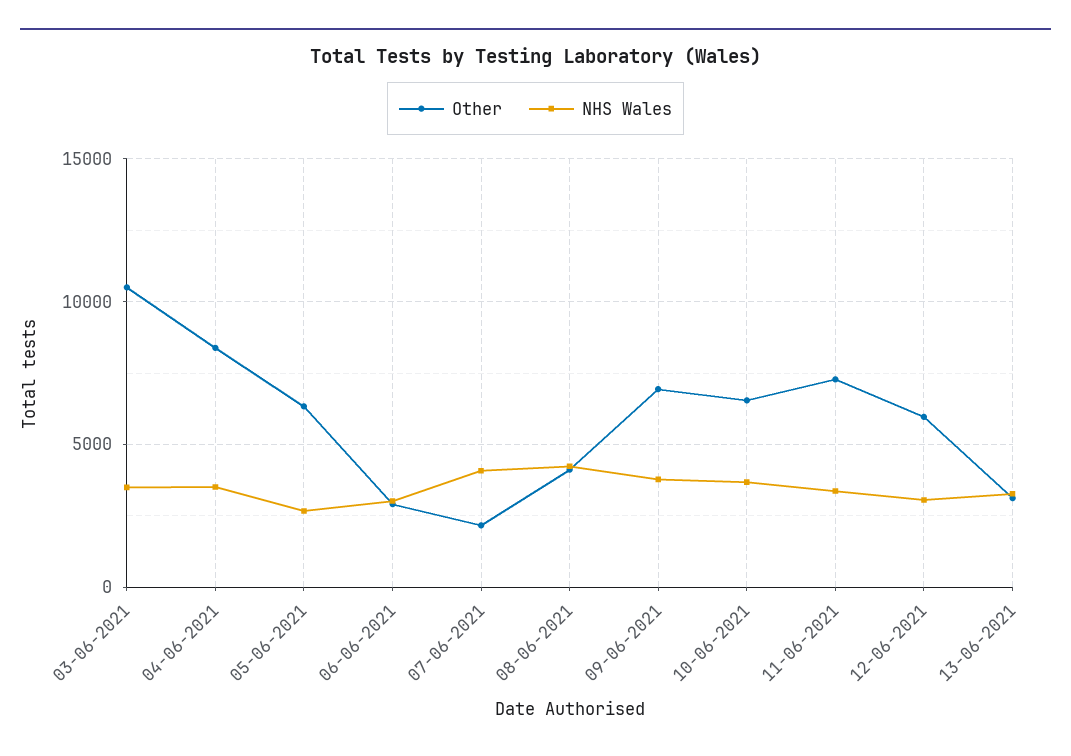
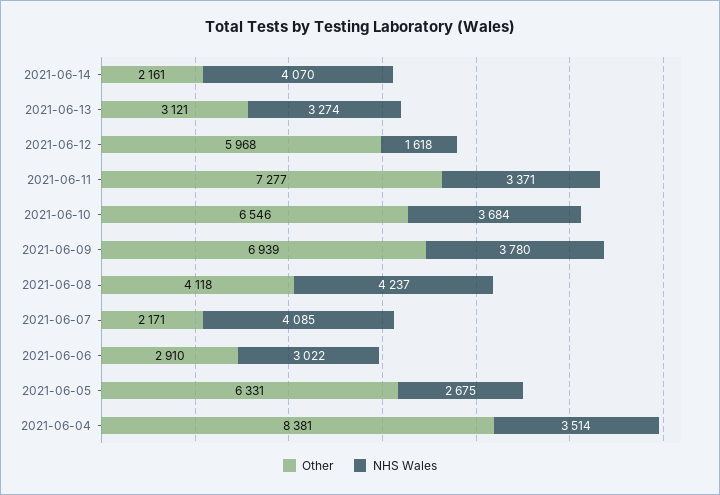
Other, 03-06-2021: 10500 -> none
NHS Wales, 03-06-2021: 3500 -> none
NHS Wales, 12-06-2021: 3000 -> 1618
Other, 2021-06-14: none -> 2161
NHS Wales, 2021-06-14: none -> 4070

